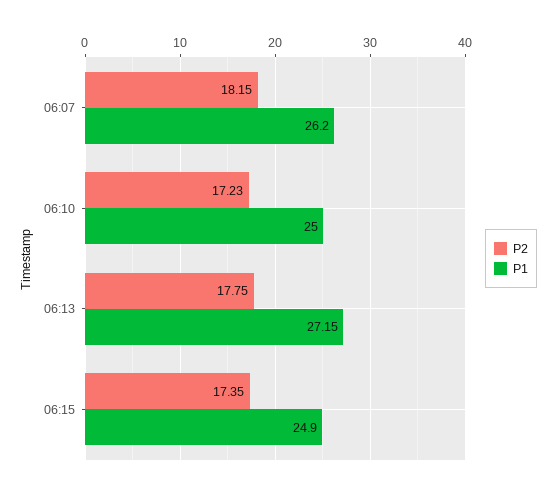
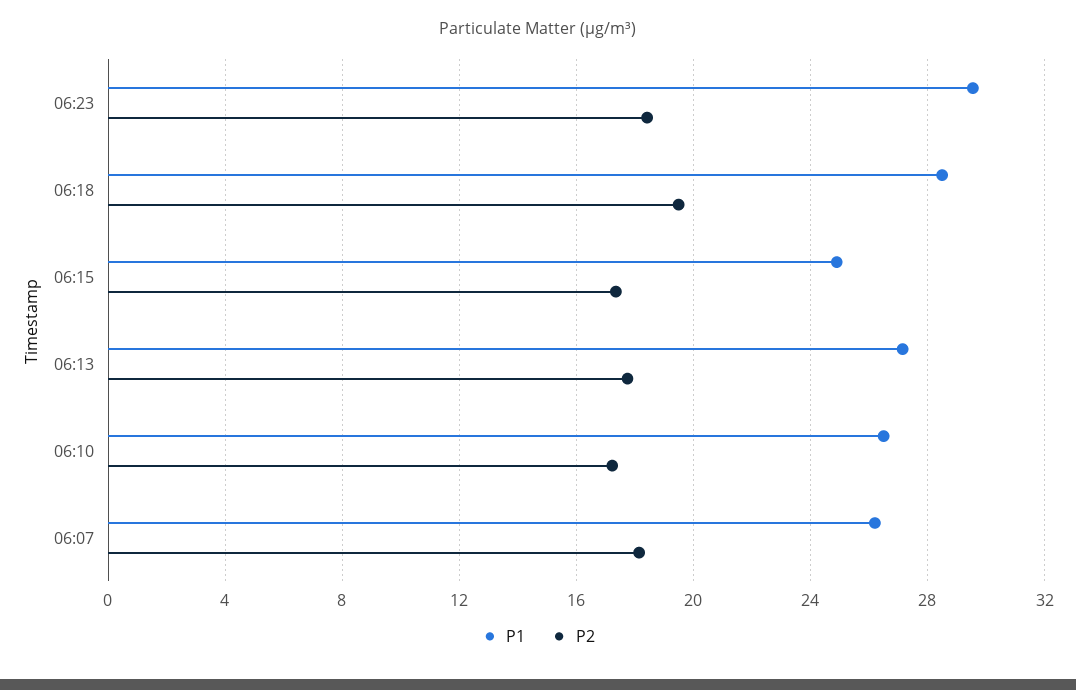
P1, 06:10: 25 -> 26.5
P1, 06:23: none -> 29.5
P2, 06:23: none -> 18.5
P1, 06:18: none -> 28.5
P2, 06:18: none -> 19.5

